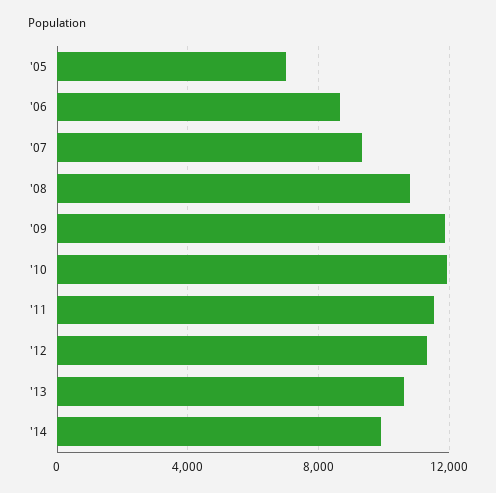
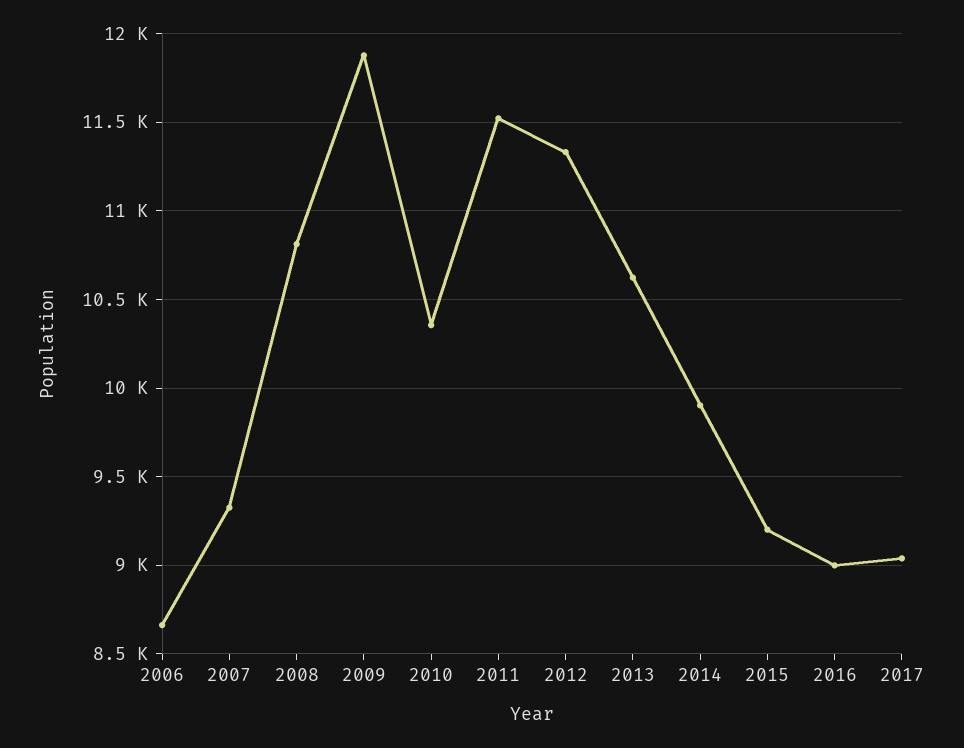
'05: 7000 -> none
'10: 12000 -> 10350
2015: none -> 9200
2016: none -> 9000
2017: none -> 9050

